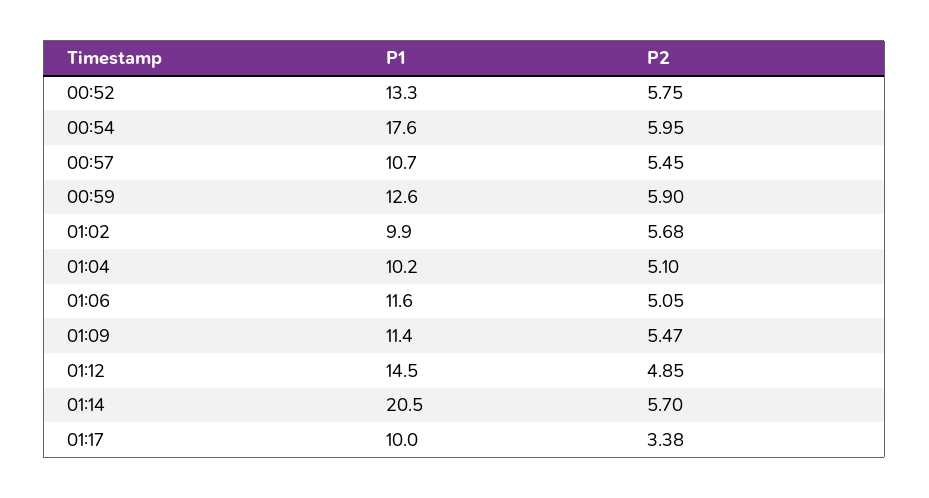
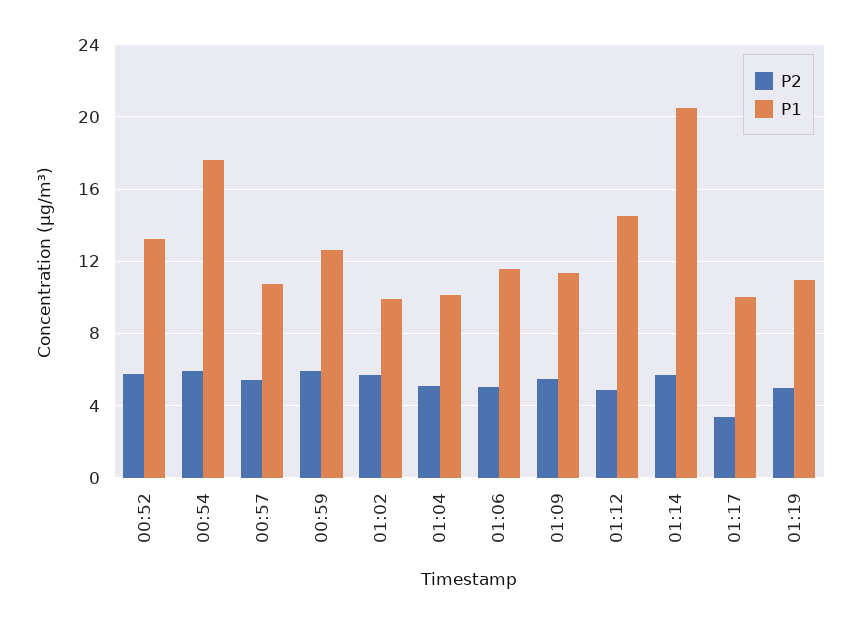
P2, 01:19: none -> 5
P1, 01:19: none -> 11

